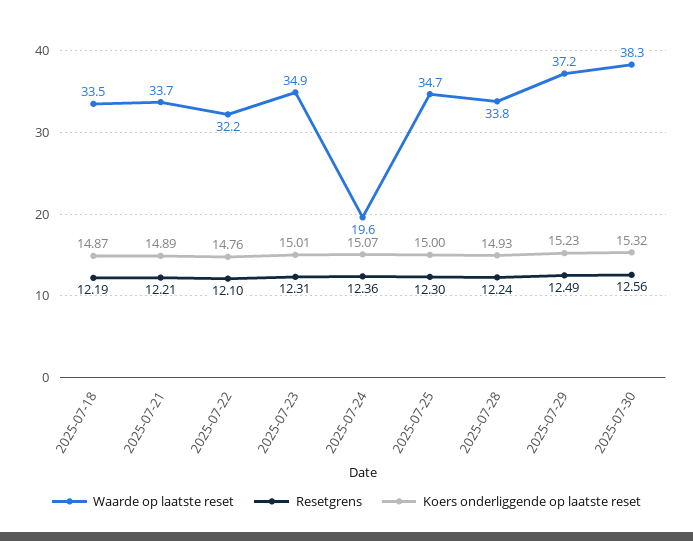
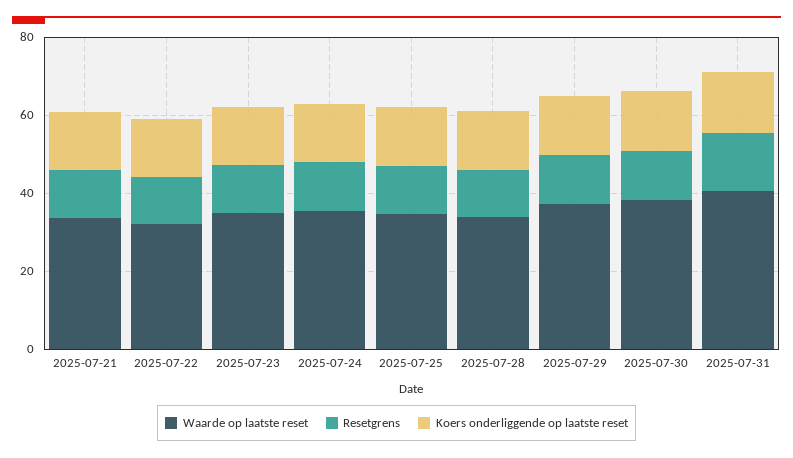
Waarde op laatste reset, 2025-07-18: 33.5 -> none
Resetgrens, 2025-07-18: 12.19 -> none
Koers onderliggende op laatste reset, 2025-07-18: 14.87 -> none
Waarde op laatste reset, 2025-07-24: 19.6 -> 35
Waarde op laatste reset, 2025-07-31: none -> 40
Resetgrens, 2025-07-31: none -> 15
Koers onderliggende op laatste reset, 2025-07-31: none -> 15

